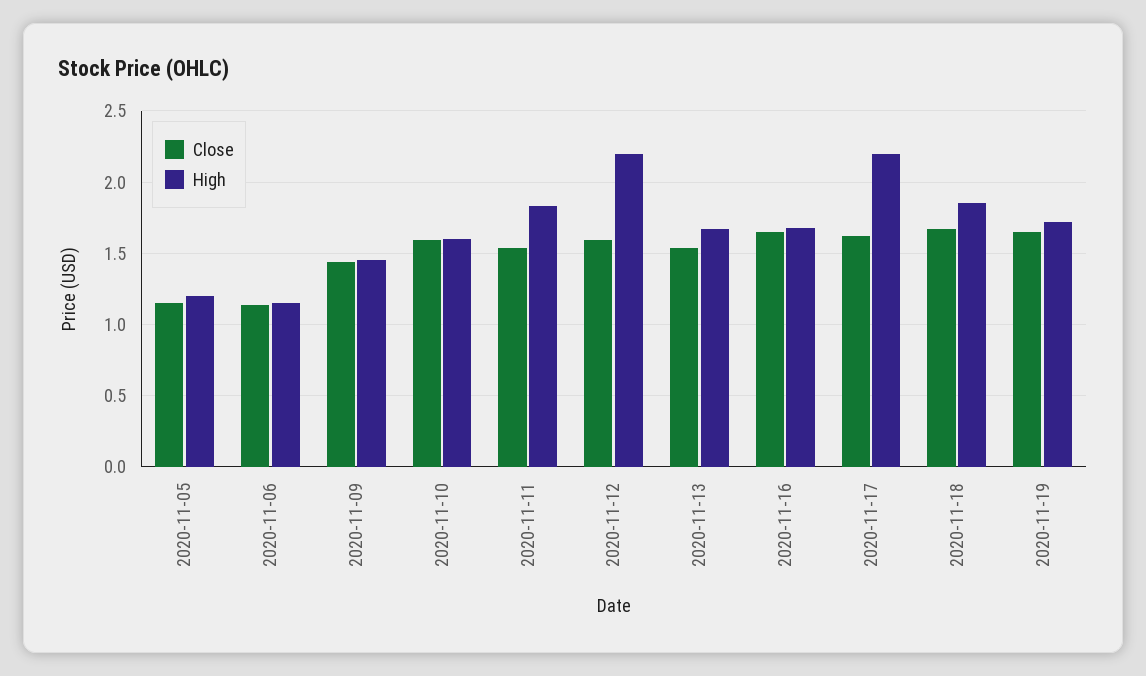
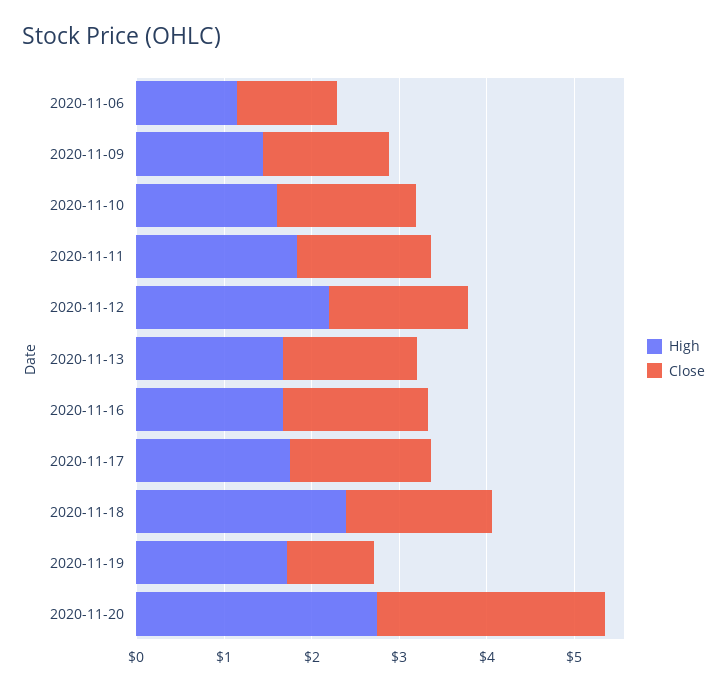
Close, 2020-11-05: 1.15 -> none
High, 2020-11-05: 1.2 -> none
High, 2020-11-17: 2.2 -> 1.8
High, 2020-11-18: 1.85 -> 2.4
Close, 2020-11-19: 1.65 -> 1
High, 2020-11-20: none -> 2.8
Close, 2020-11-20: none -> 2.6

